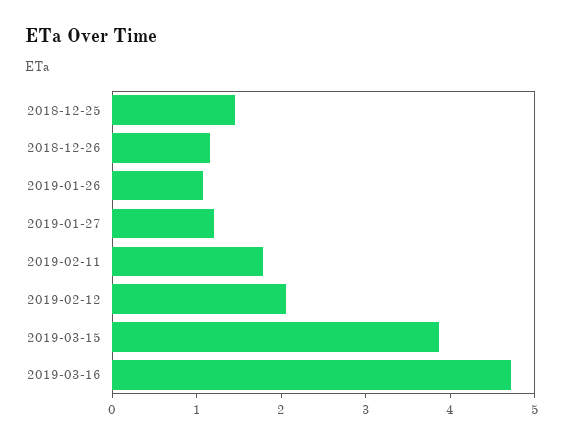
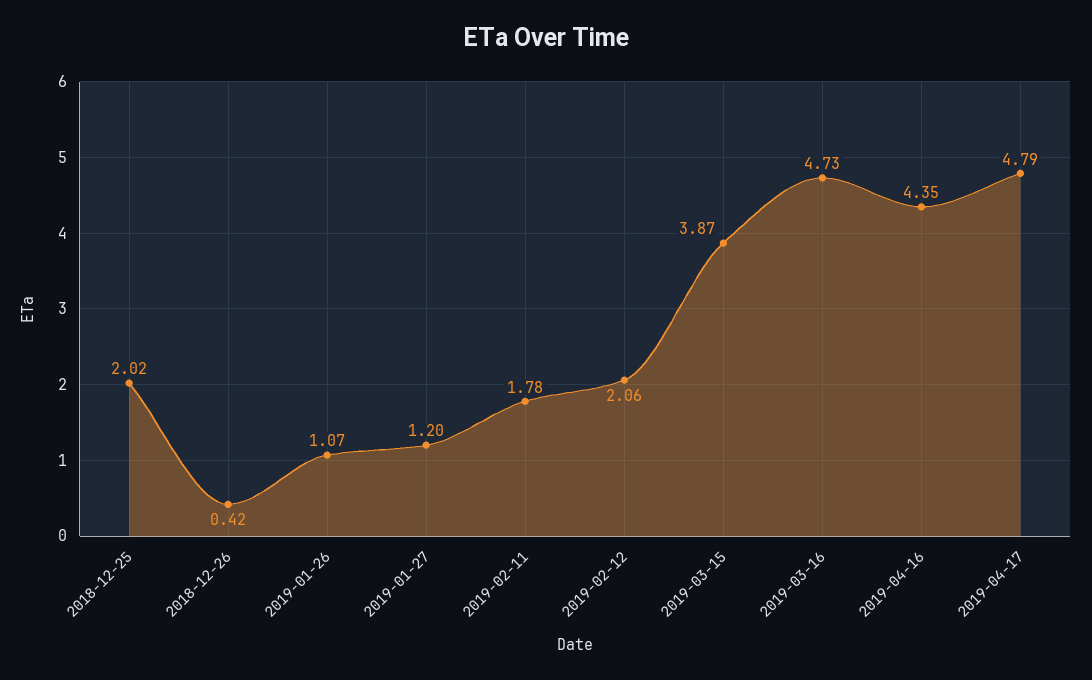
2018-12-25: 1.4 -> 2.02
2018-12-26: 1.2 -> 0.42
2019-04-16: none -> 4.35
2019-04-17: none -> 4.79

